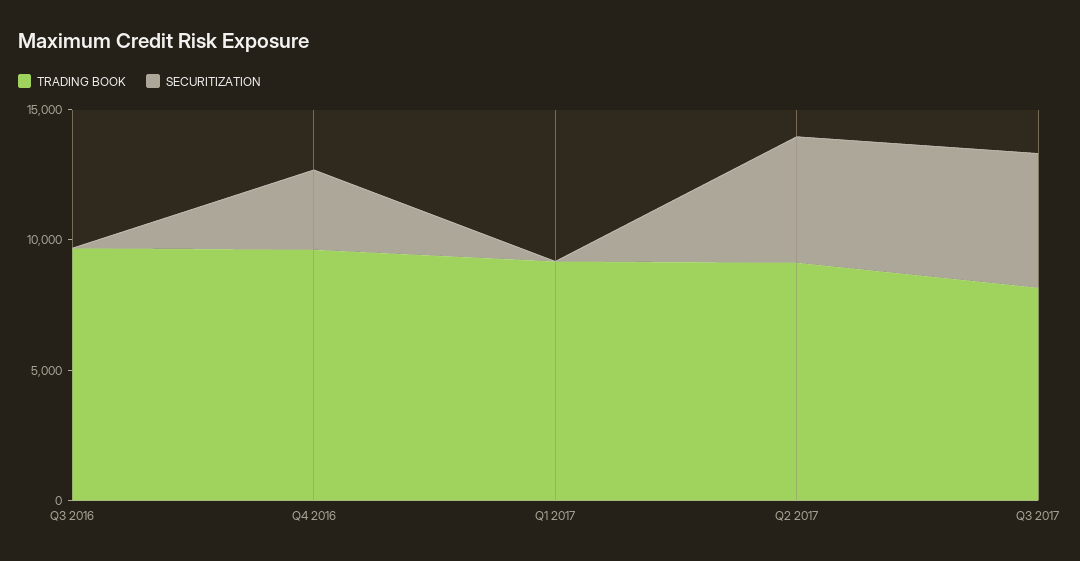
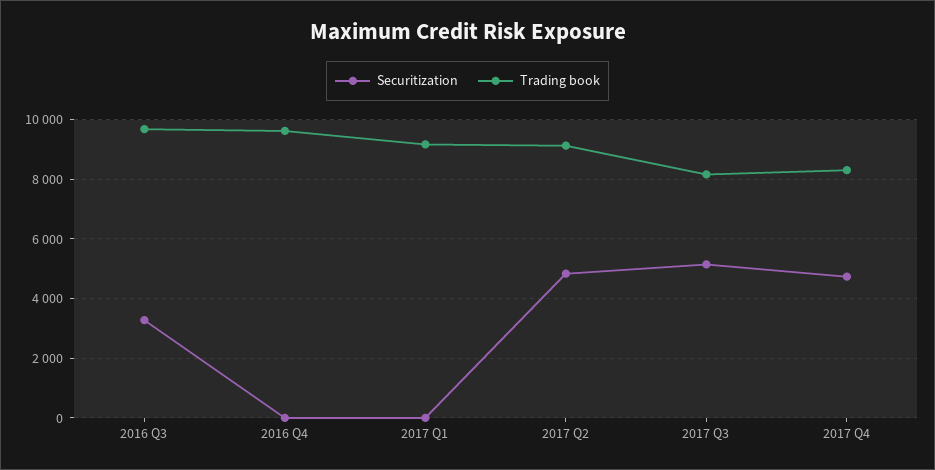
SECURITIZATION, Q3 2016: 0 -> 3250
SECURITIZATION, Q4 2016: 3000 -> 0
SECURITIZATION, 2017 Q4: none -> 4750
TRADING BOOK, 2017 Q4: none -> 8250

